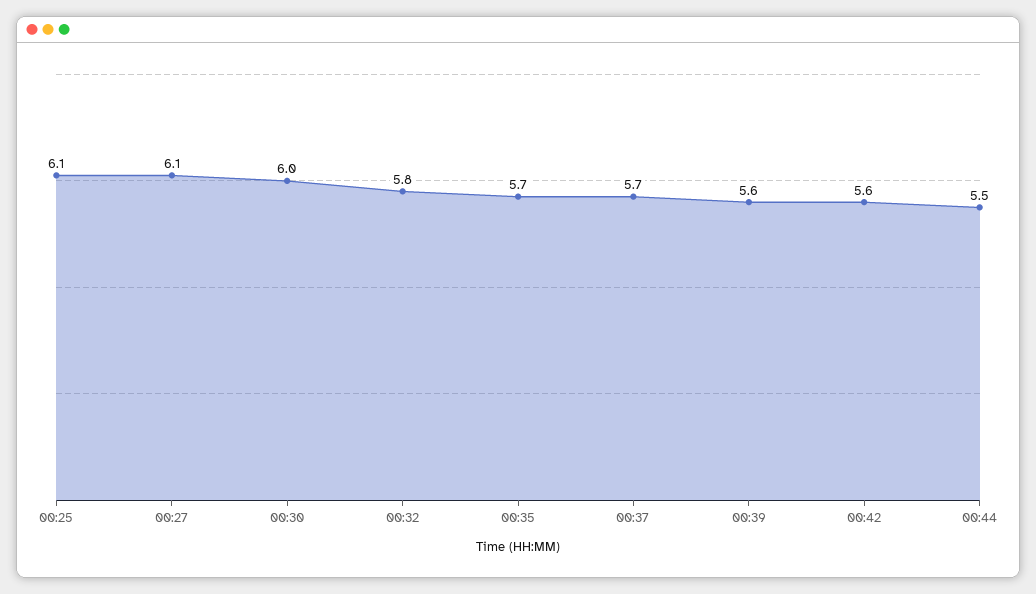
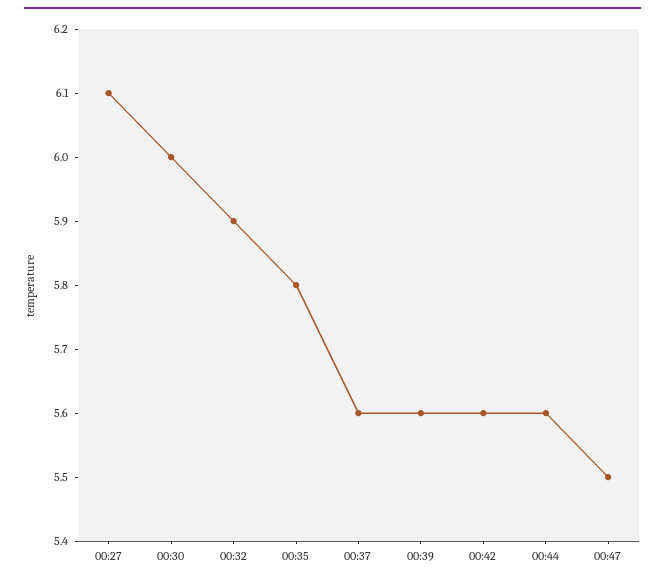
00:25: 6.1 -> none
00:32: 5.8 -> 5.9
00:35: 5.7 -> 5.8
00:37: 5.7 -> 5.6
00:44: 5.5 -> 5.6
00:47: none -> 5.5

